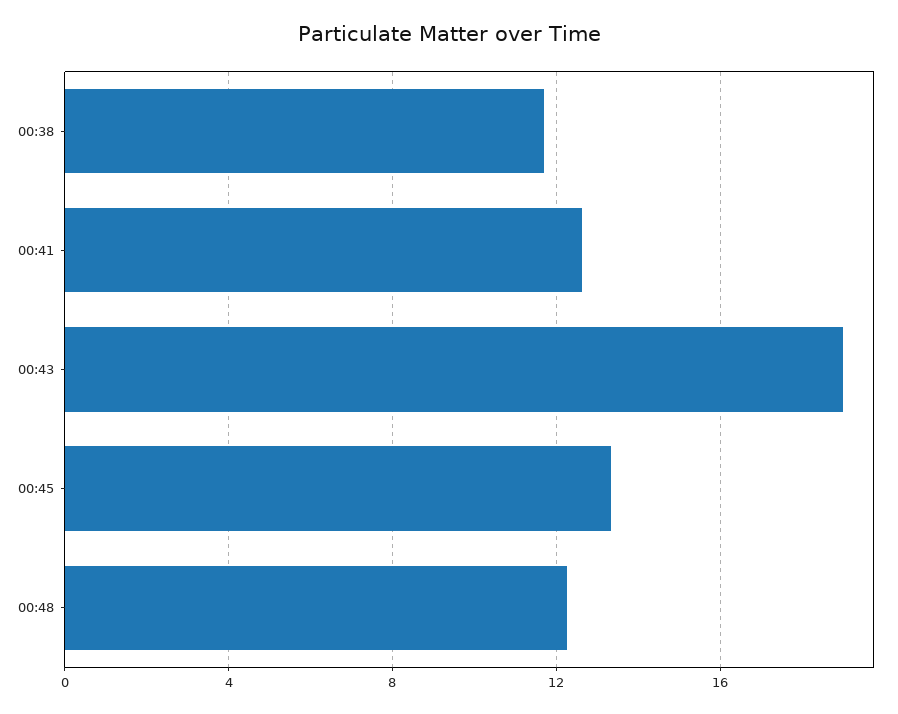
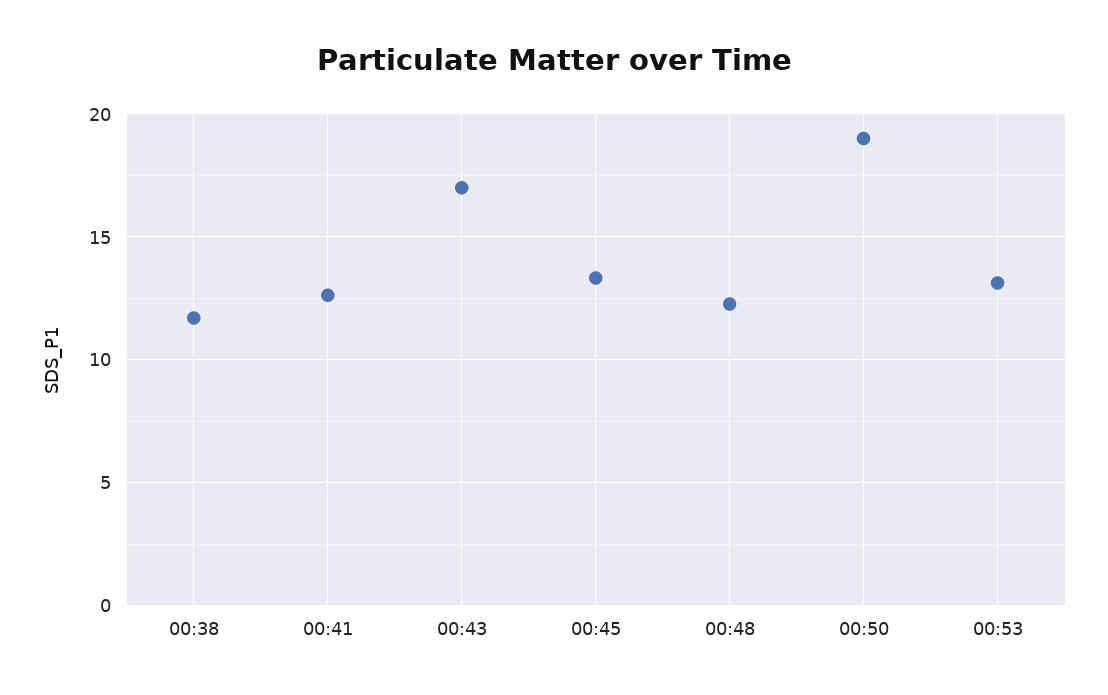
00:43: 19 -> 17
00:50: none -> 19
00:53: none -> 13

